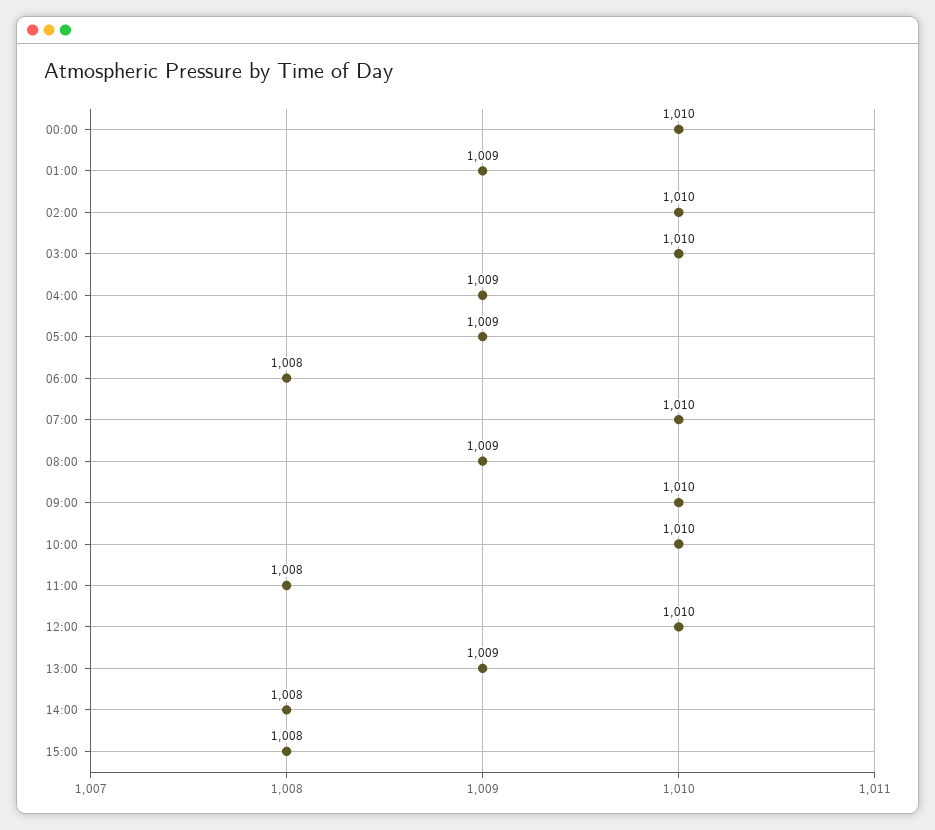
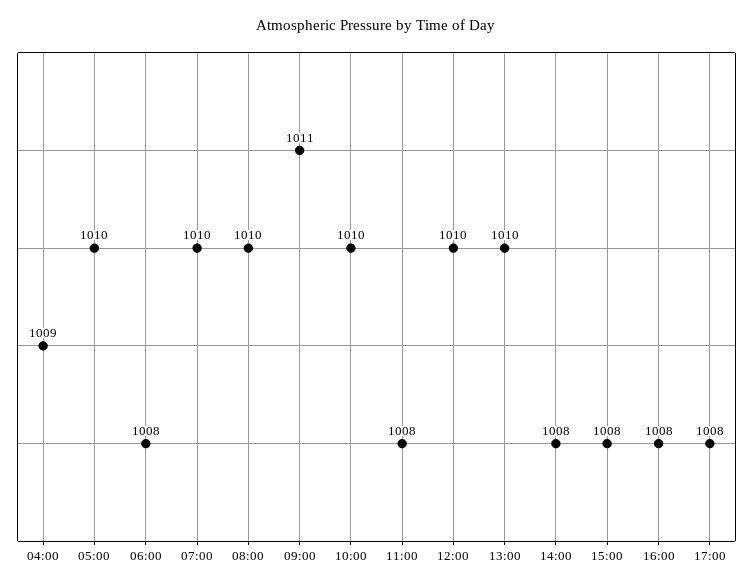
00:00: 1010 -> none
01:00: 1009 -> none
02:00: 1010 -> none
03:00: 1010 -> none
05:00: 1009 -> 1010
08:00: 1009 -> 1010
09:00: 1010 -> 1011
13:00: 1009 -> 1010
16:00: none -> 1008
17:00: none -> 1008

